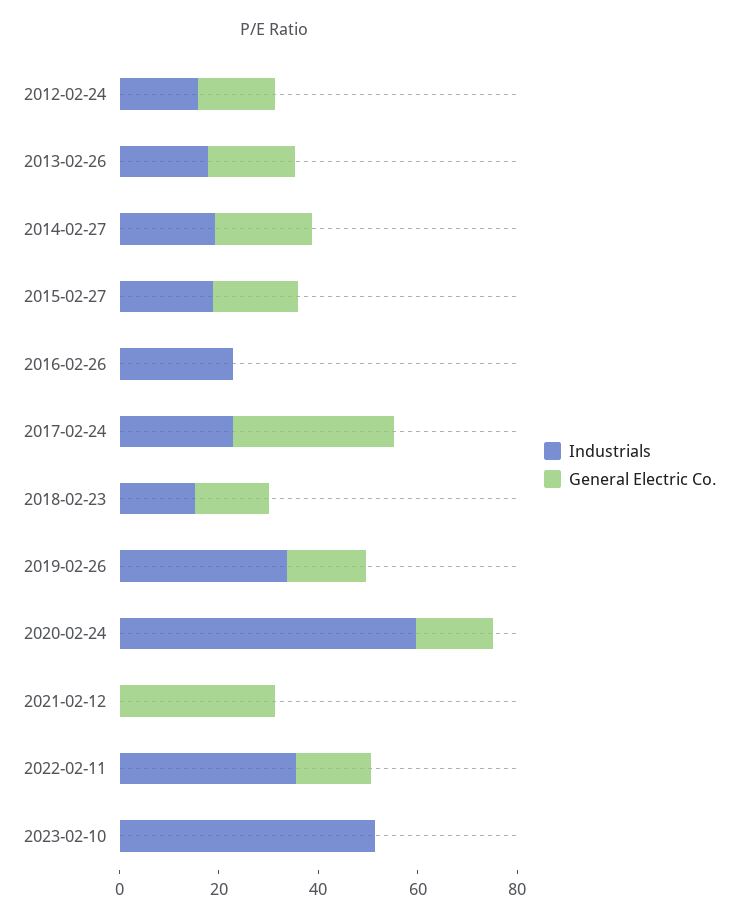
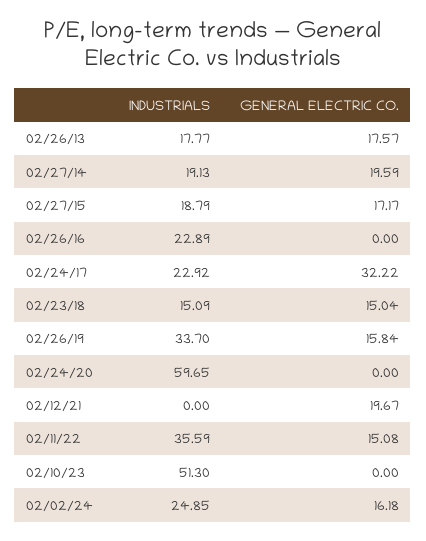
Industrials, 2012-02-24: 15 -> none
General Electric Co., 2012-02-24: 15 -> none
General Electric Co., 2020-02-24: 15 -> 0
General Electric Co., 2021-02-12: 30 -> 19.67
Industrials, 02/02/24: none -> 24.85
General Electric Co., 02/02/24: none -> 16.18

